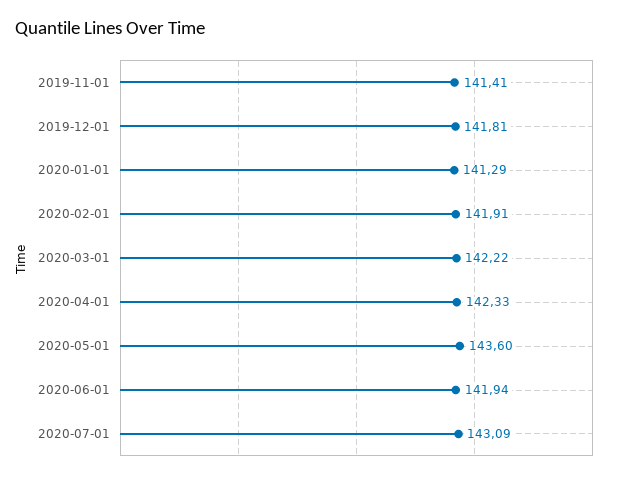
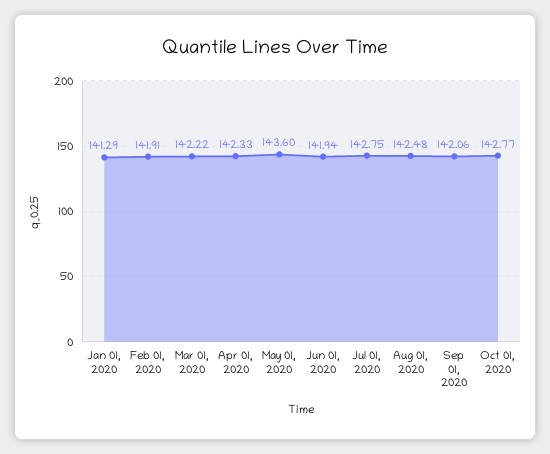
2019-11-01: 141.41 -> none
2019-12-01: 141.81 -> none
2020-07-01: 143.09 -> 142.75
Aug 01, 2020: none -> 142.48
Sep 01, 2020: none -> 142.06
Oct 01, 2020: none -> 142.77

